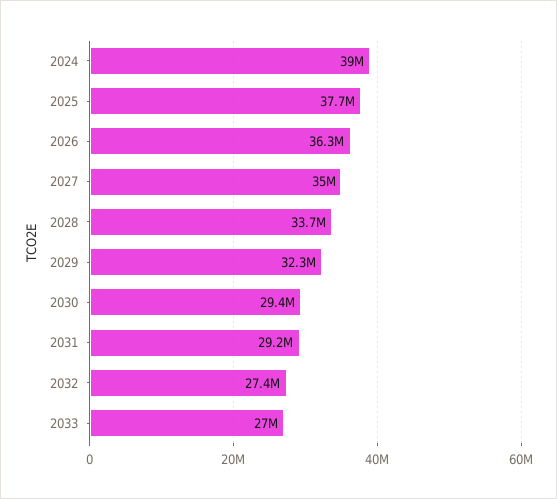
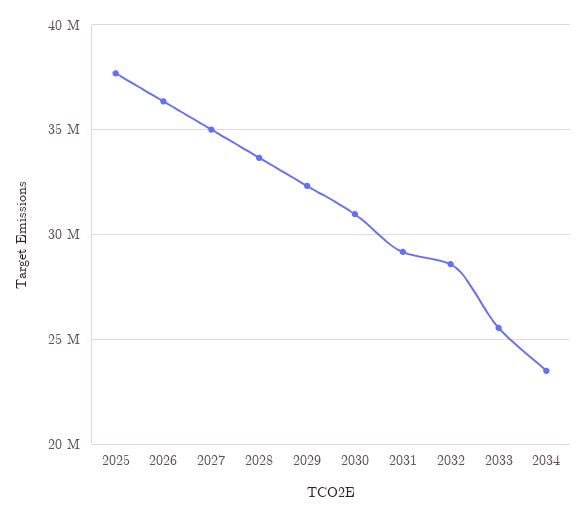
2024: 39000000 -> none
2030: 29400000 -> 31000000
2032: 27400000 -> 28500000
2033: 27000000 -> 25500000
2034: none -> 23500000

